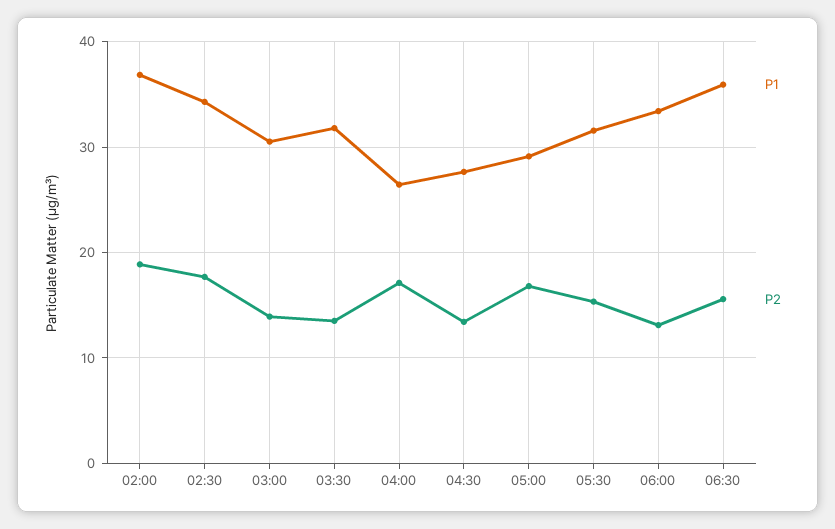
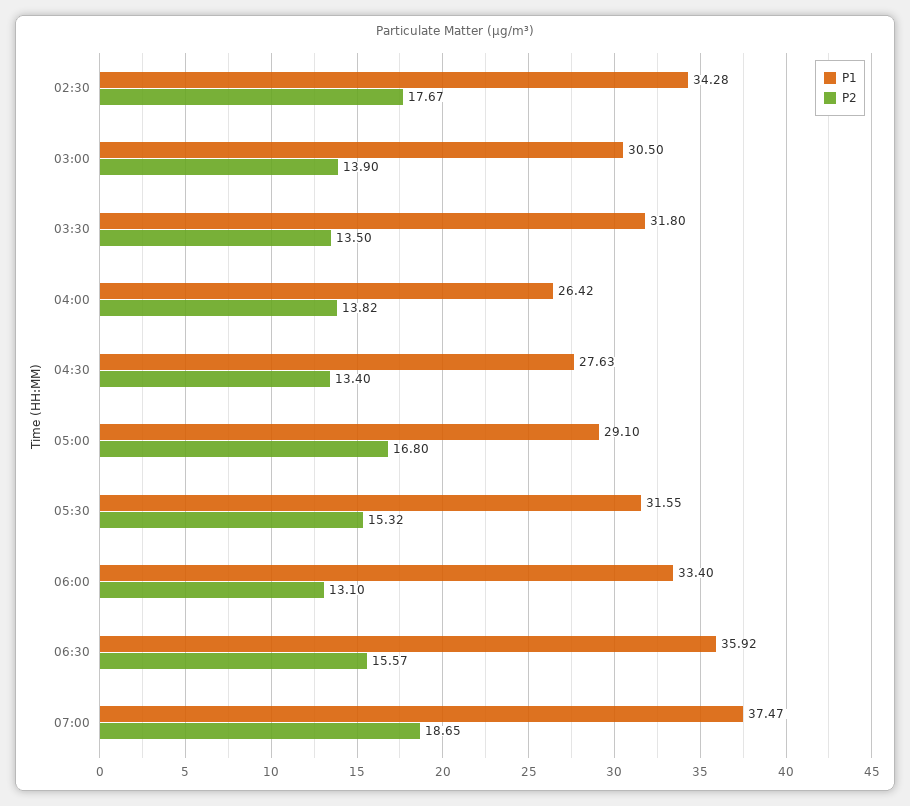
P1, 02:00: 37 -> none
P2, 02:00: 19 -> none
P2, 04:00: 17 -> 13.82
P1, 07:00: none -> 37.47
P2, 07:00: none -> 18.65

